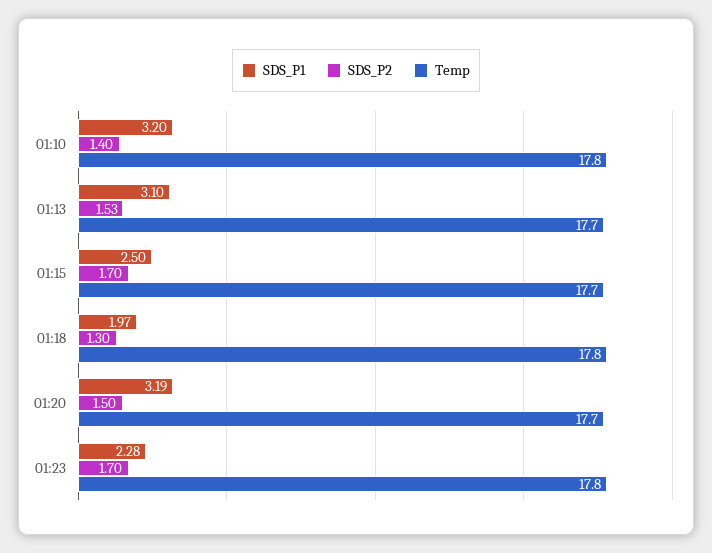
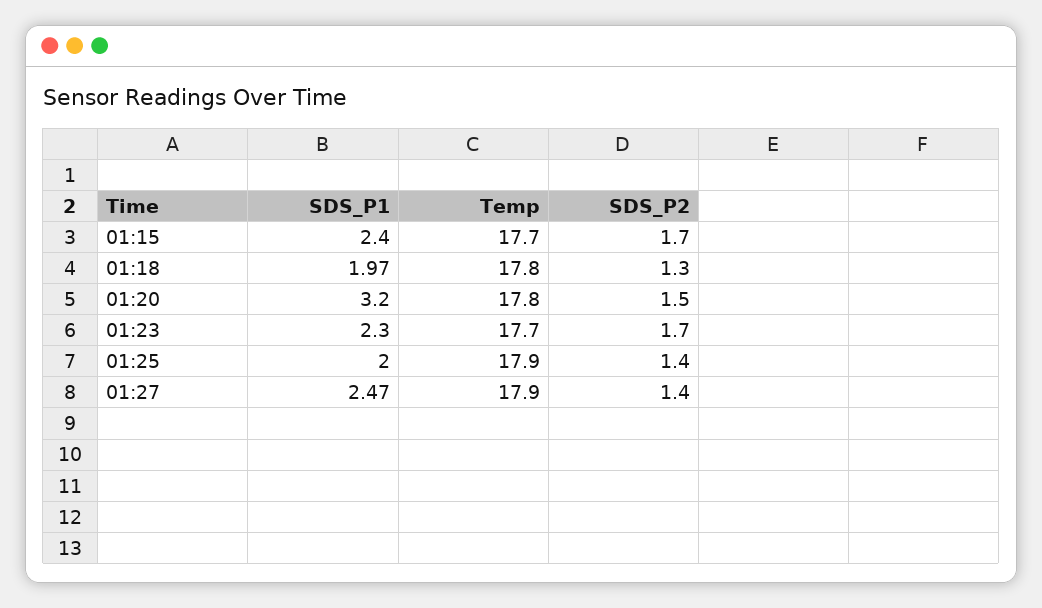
SDS_P1, 01:10: 3.2 -> none
SDS_P2, 01:10: 1.4 -> none
Temp, 01:10: 17.8 -> none
SDS_P1, 01:13: 3.1 -> none
SDS_P2, 01:13: 1.53 -> none
Temp, 01:13: 17.7 -> none
SDS_P1, 01:15: 2.5 -> 2.4
SDS_P1, 01:20: 3.19 -> 3.2
Temp, 01:20: 17.7 -> 17.8
SDS_P1, 01:23: 2.28 -> 2.3
Temp, 01:23: 17.8 -> 17.7
SDS_P1, 01:25: none -> 2
Temp, 01:25: none -> 17.9
SDS_P2, 01:25: none -> 1.4
SDS_P1, 01:27: none -> 2.47
Temp, 01:27: none -> 17.9
SDS_P2, 01:27: none -> 1.4

